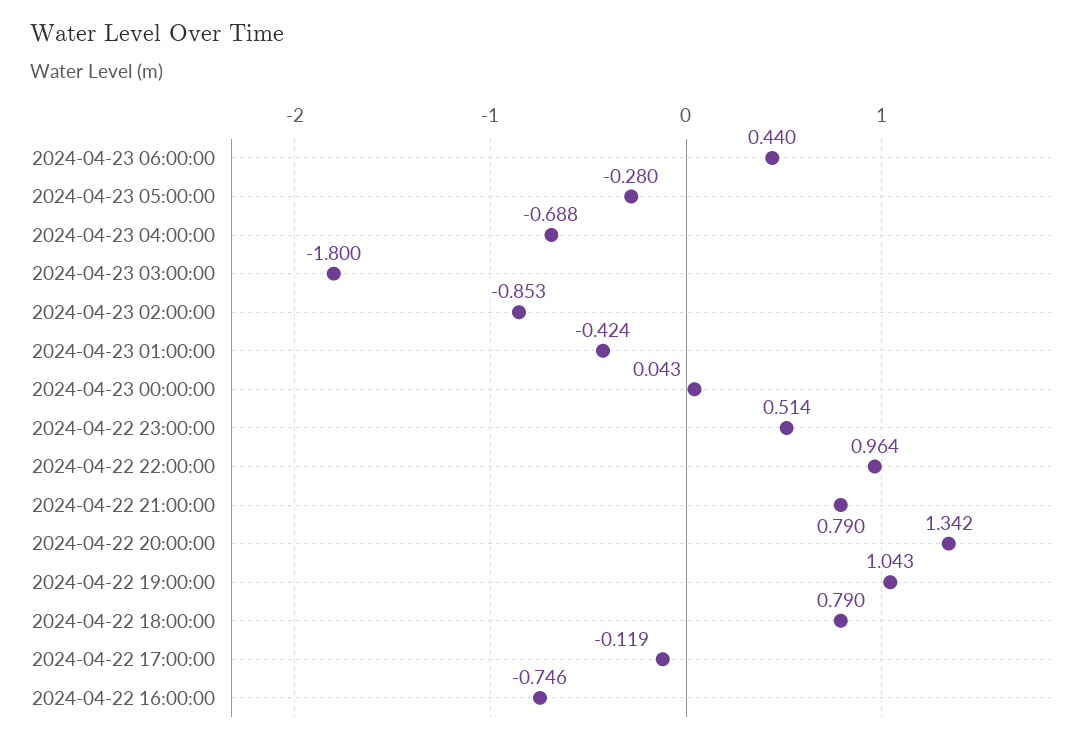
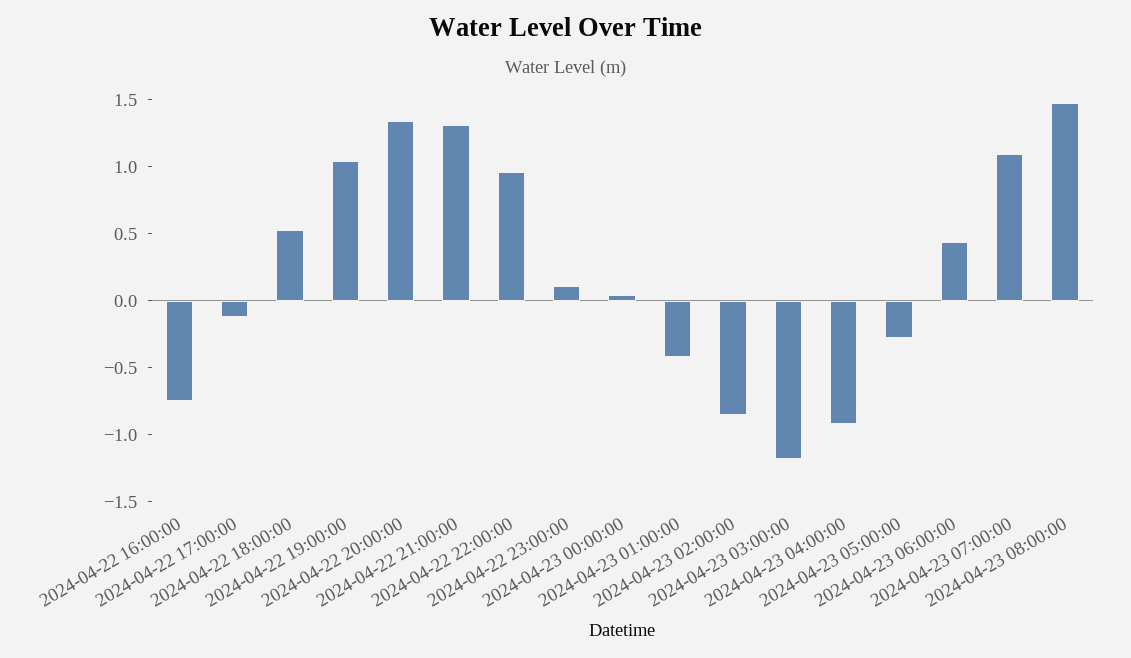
2024-04-23 04:00:00: -0.688 -> -0.9
2024-04-23 03:00:00: -1.8 -> -1.2
2024-04-22 23:00:00: 0.514 -> 0.1
2024-04-22 21:00:00: 0.79 -> 1.3
2024-04-22 18:00:00: 0.79 -> 0.5
2024-04-23 07:00:00: none -> 1.1
2024-04-23 08:00:00: none -> 1.5

